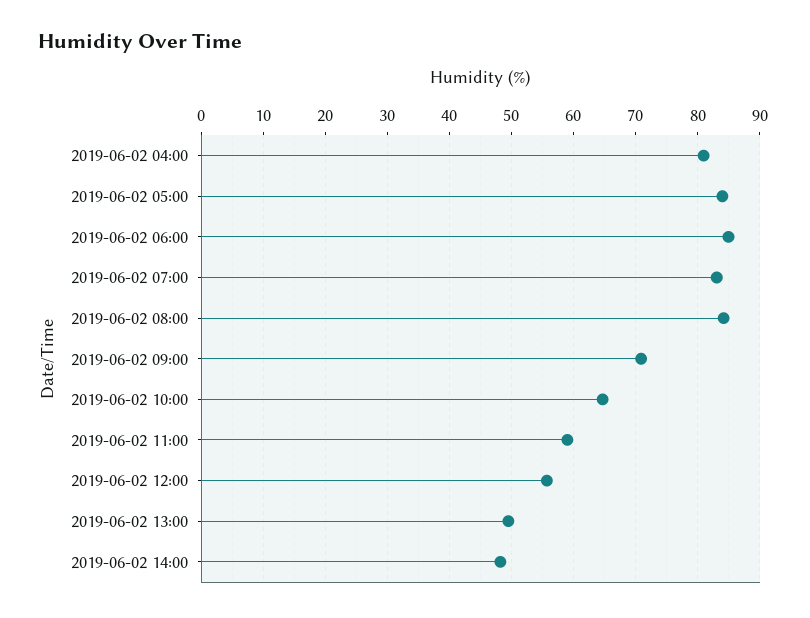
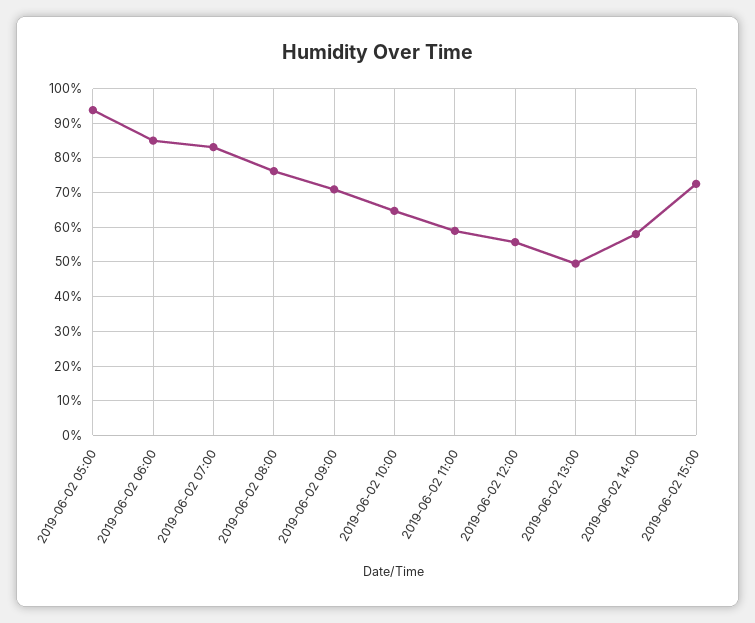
2019-06-02 04:00: 81 -> none
2019-06-02 05:00: 84 -> 94
2019-06-02 08:00: 84 -> 76
2019-06-02 14:00: 48 -> 58
2019-06-02 15:00: none -> 72

